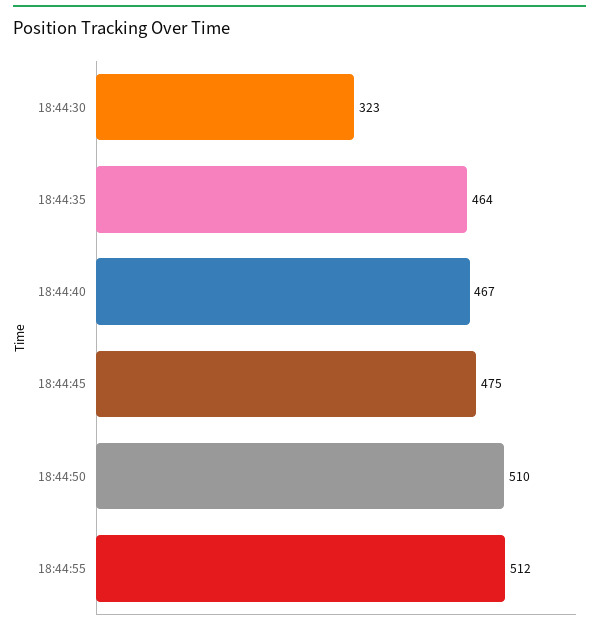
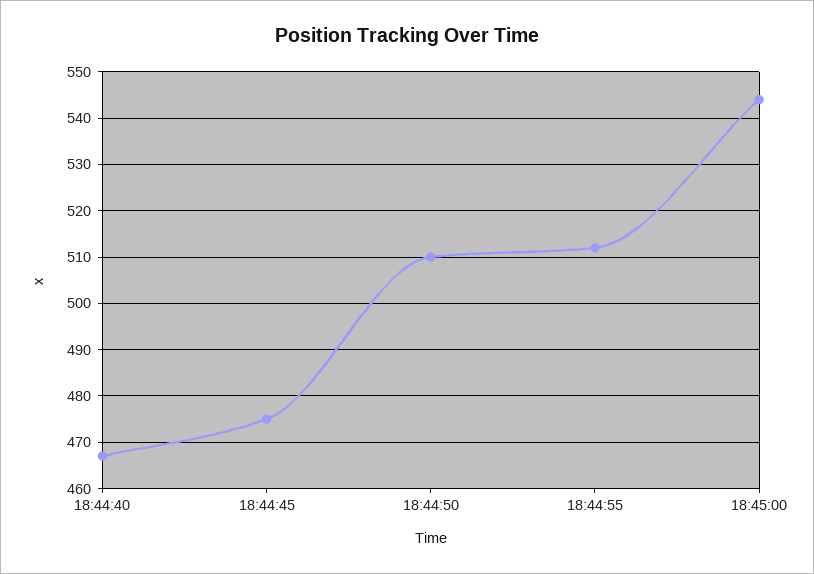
18:44:30: 323 -> none
18:44:35: 464 -> none
18:45:00: none -> 545

